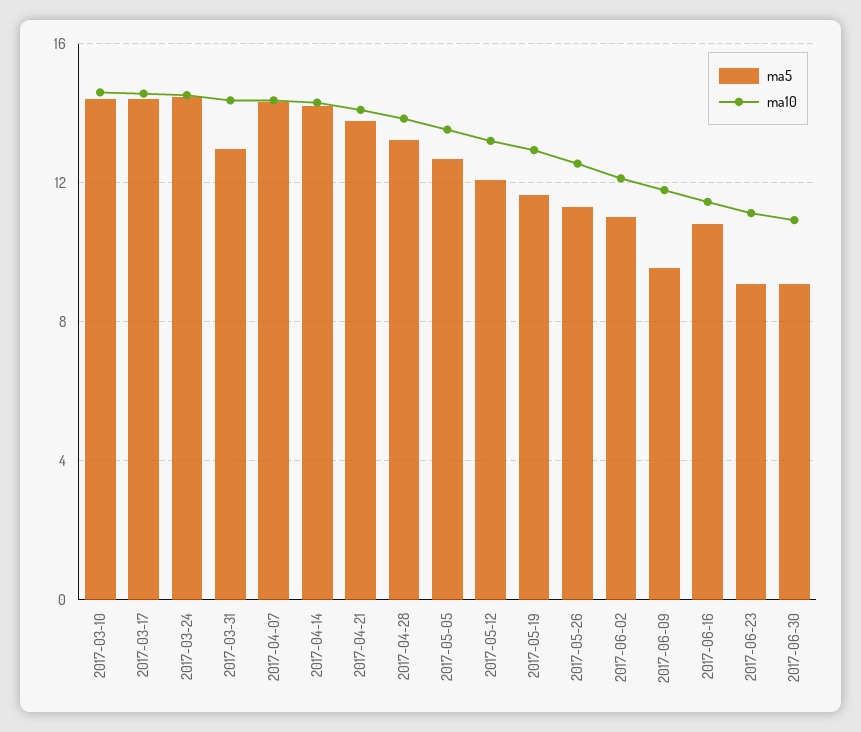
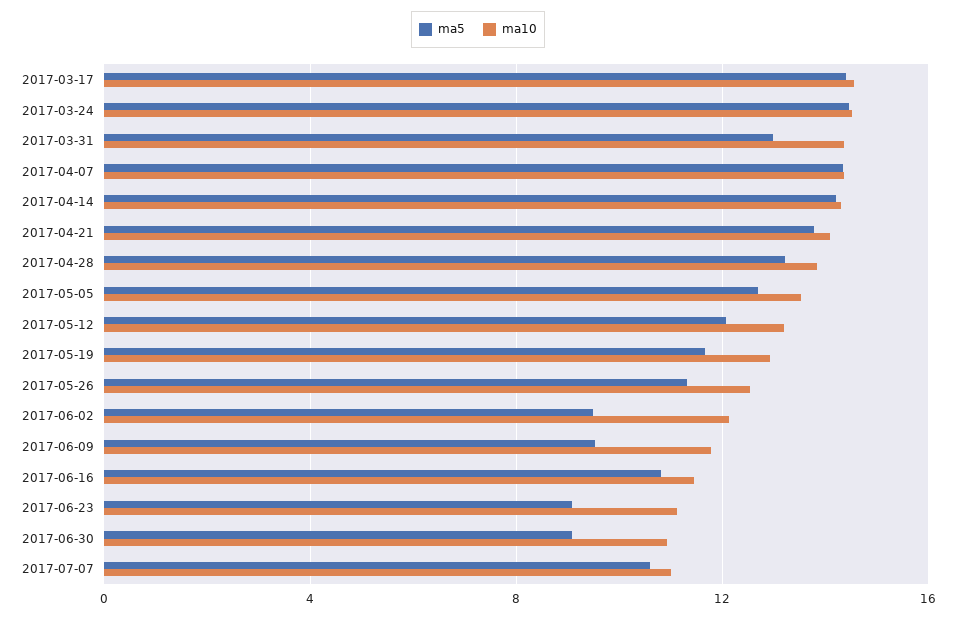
ma5, 2017-03-10: 14.5 -> none
ma10, 2017-03-10: 14.5 -> none
ma5, 2017-06-02: 11 -> 9.5
ma5, 2017-07-07: none -> 10.5
ma10, 2017-07-07: none -> 11

